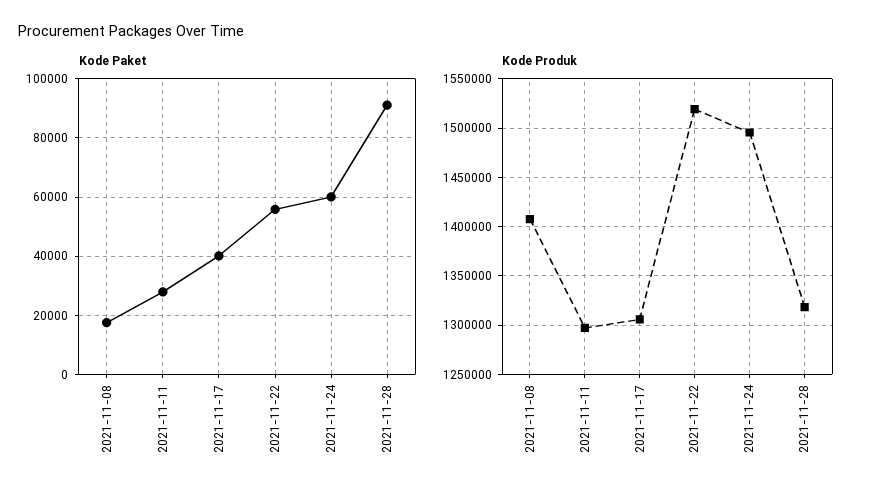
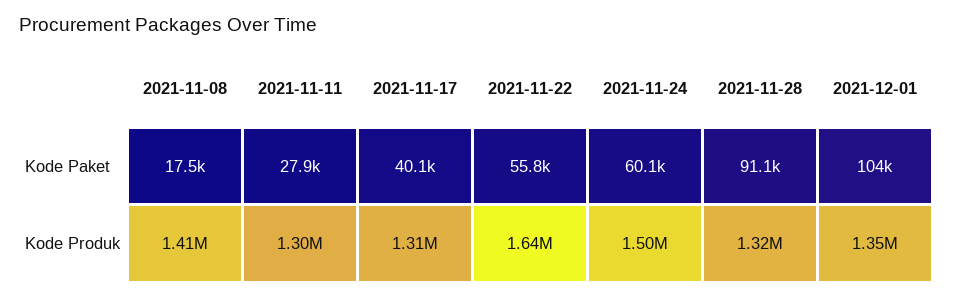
Kode Produk, 2021-11-22: 1520000 -> 1640000
Kode Paket, 2021-12-01: none -> 104000
Kode Produk, 2021-12-01: none -> 1350000

